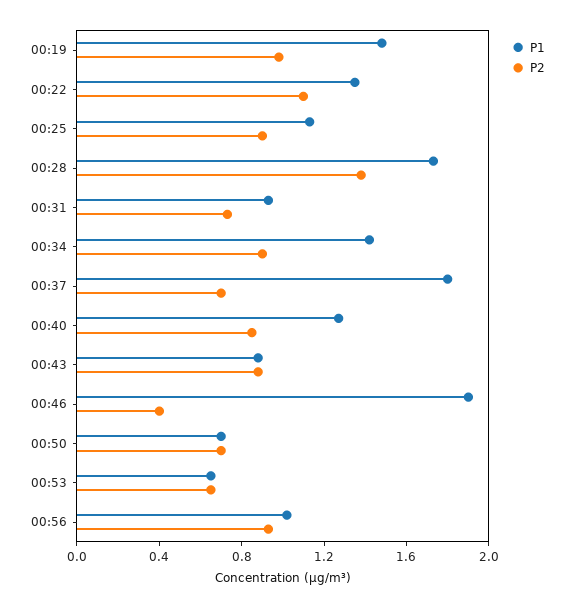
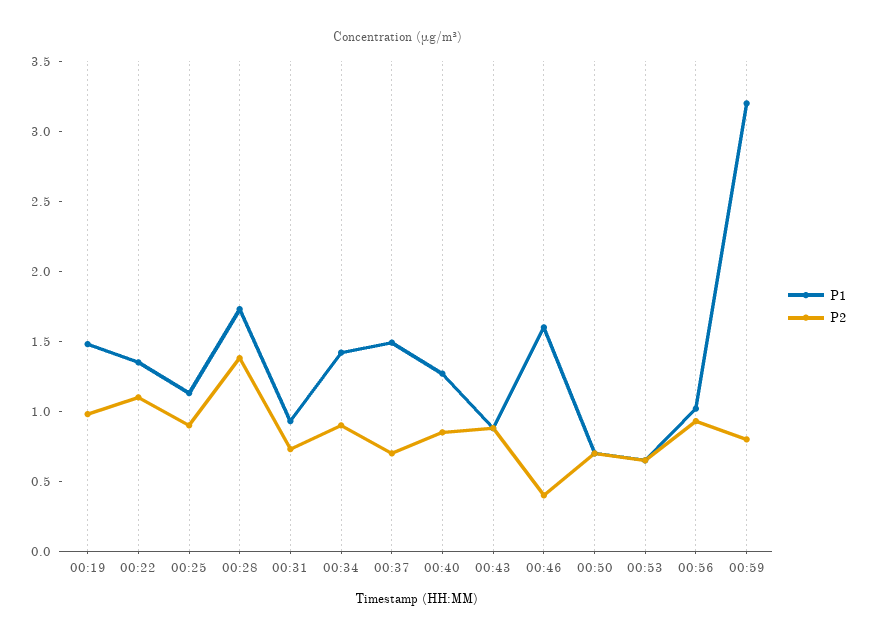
P1, 00:37: 1.8 -> 1.5
P1, 00:46: 1.9 -> 1.6
P1, 00:59: none -> 3.2
P2, 00:59: none -> 0.8

